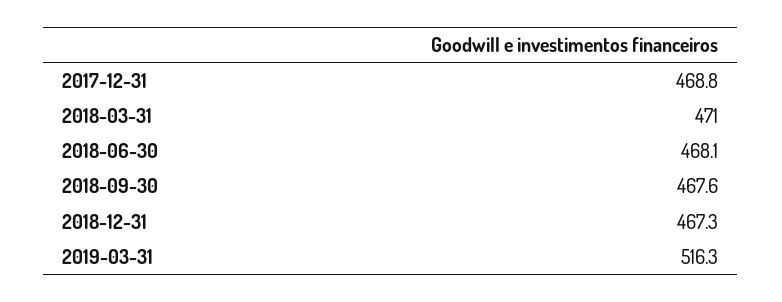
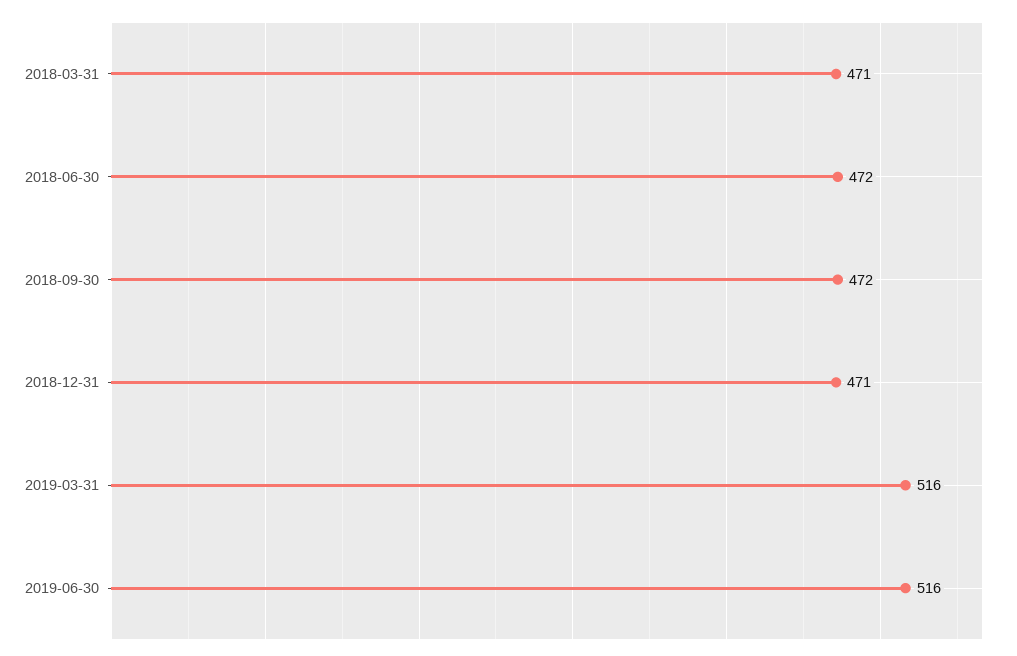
2017-12-31: 468.8 -> none
2018-06-30: 468.1 -> 472
2018-09-30: 467.6 -> 472
2018-12-31: 467.3 -> 471
2019-06-30: none -> 516

